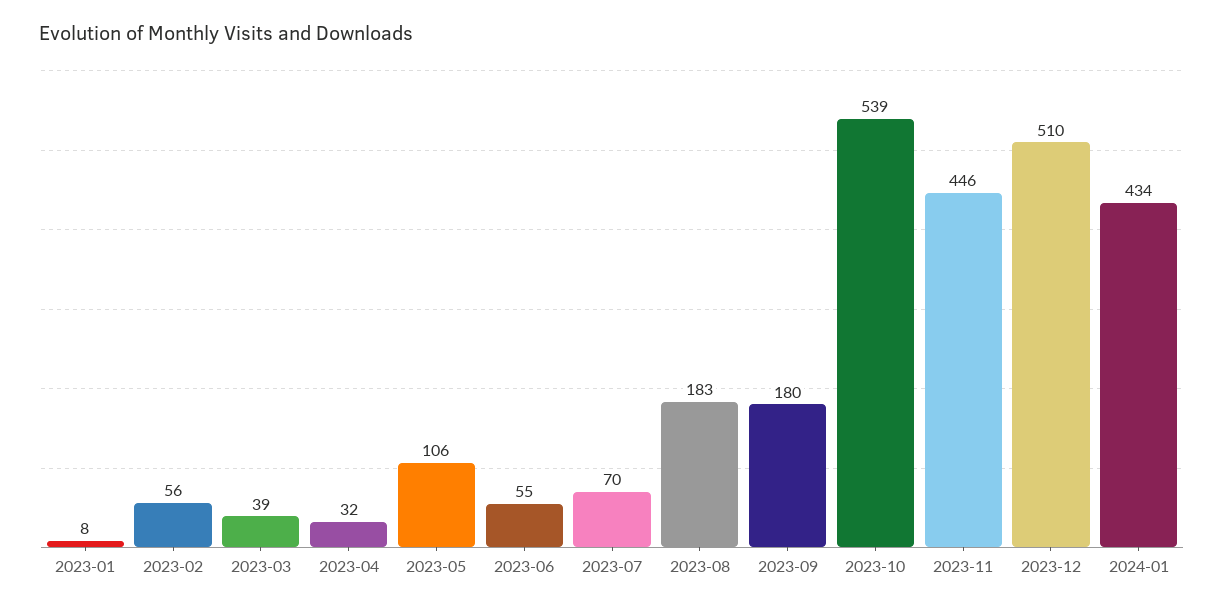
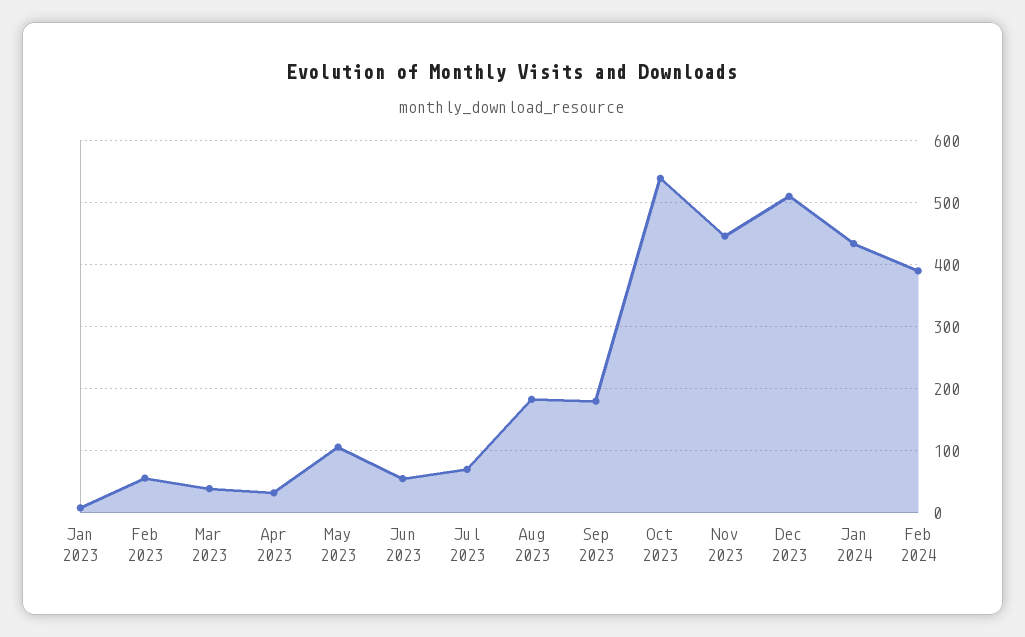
Feb 2024: none -> 390

